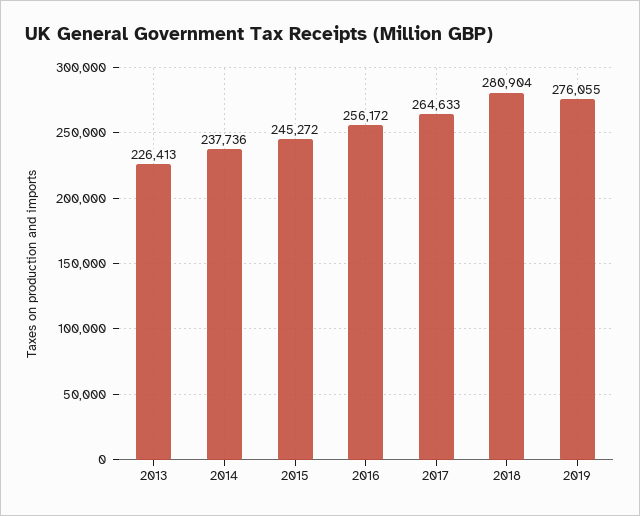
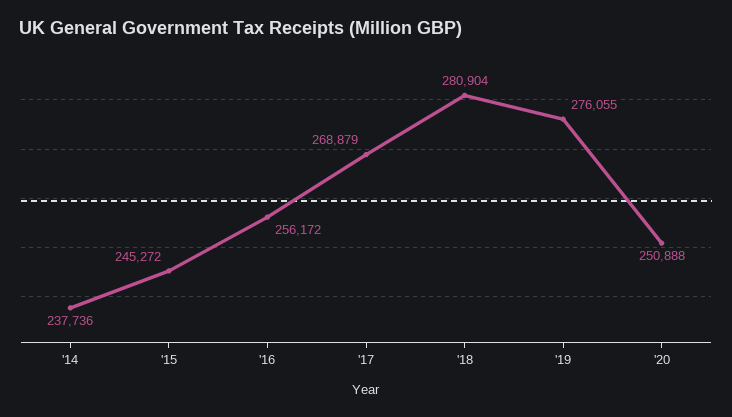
2013: 226413 -> none
2017: 264633 -> 268879
'20: none -> 250888

